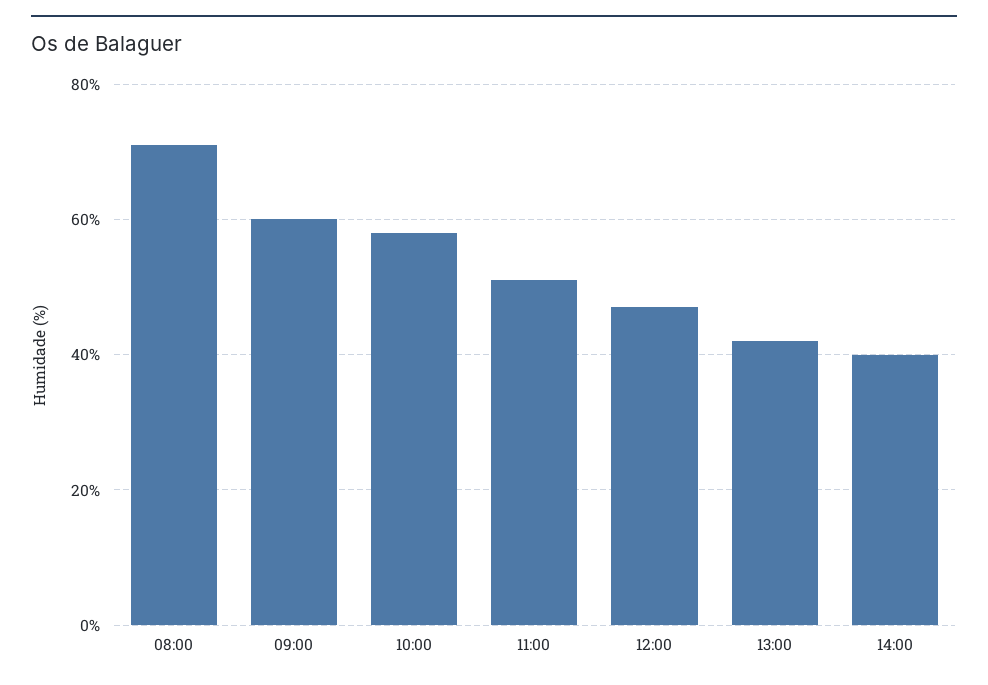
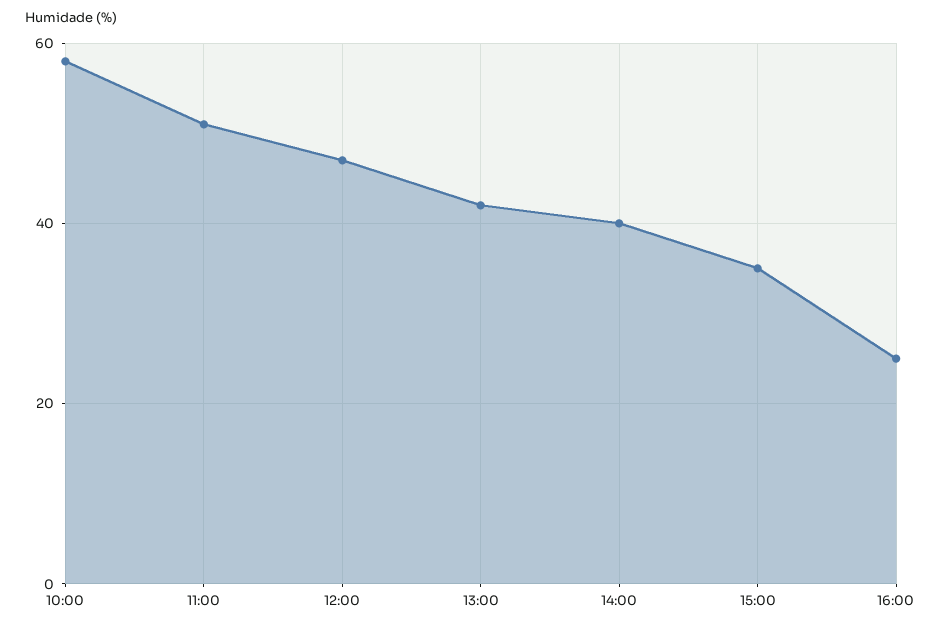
08:00: 70 -> none
09:00: 60 -> none
15:00: none -> 35
16:00: none -> 25

